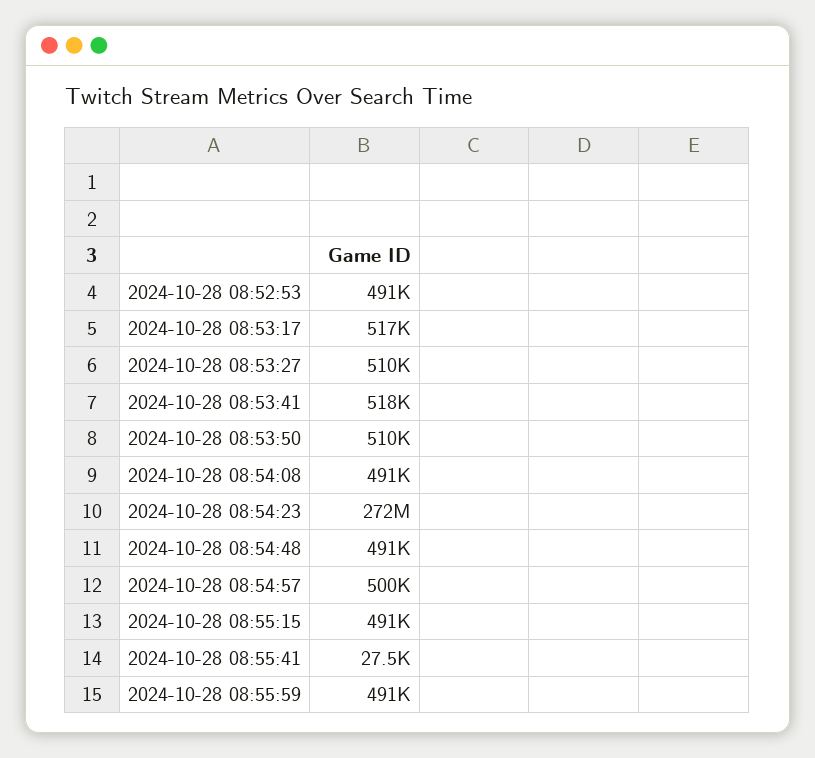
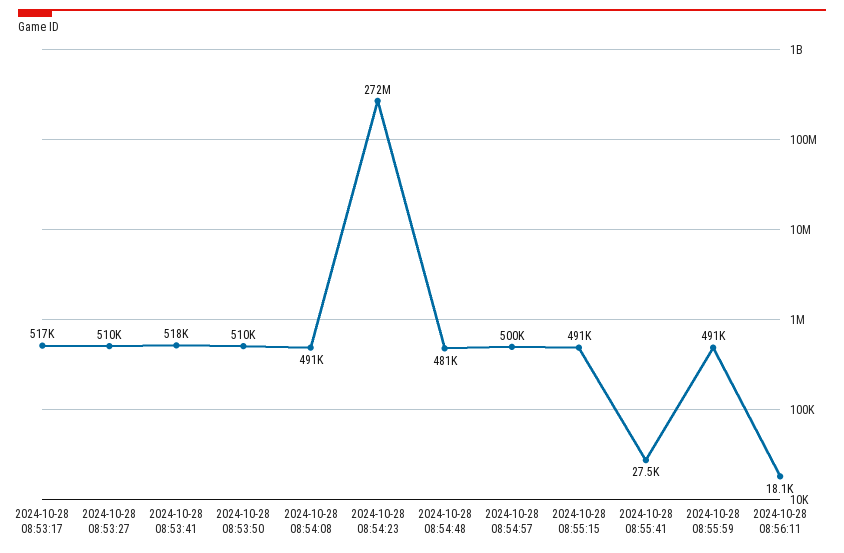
2024-10-28 08:52:53: 491000 -> none
2024-10-28 08:54:48: 491000 -> 481000
2024-10-28 08:56:11: none -> 18100

